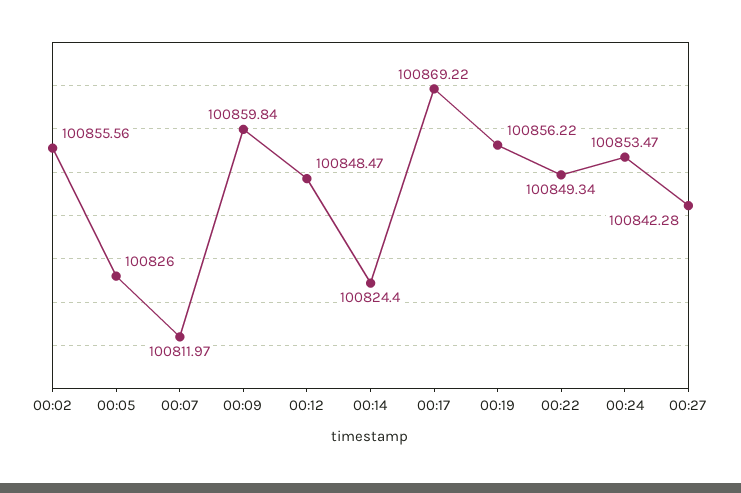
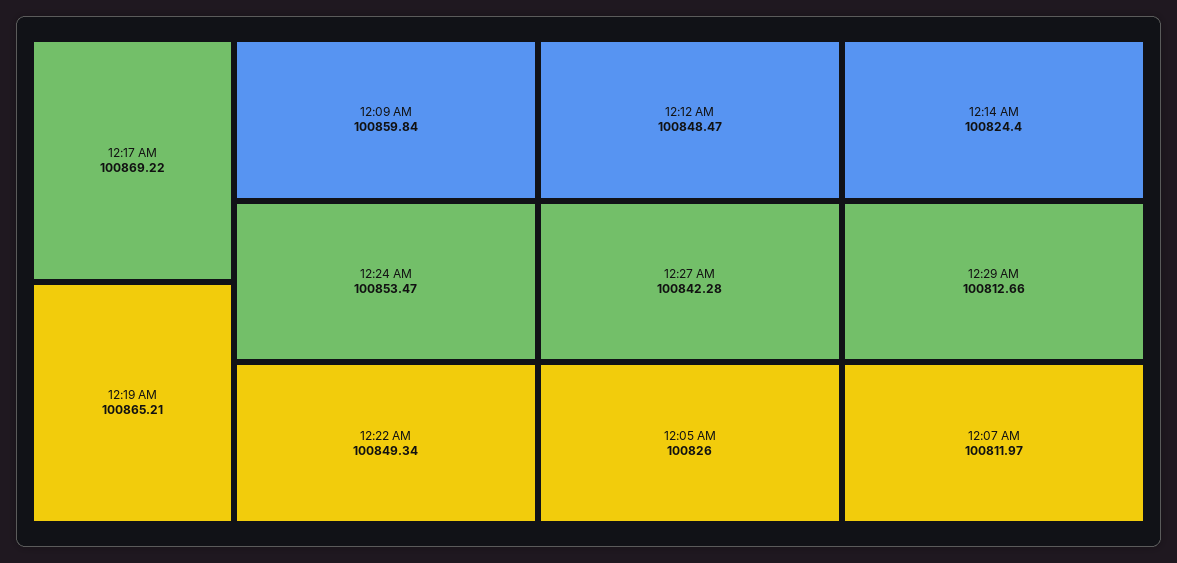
00:02: 100855.56 -> none
00:19: 100856.22 -> 100865.21
12:29 AM: none -> 100812.66

